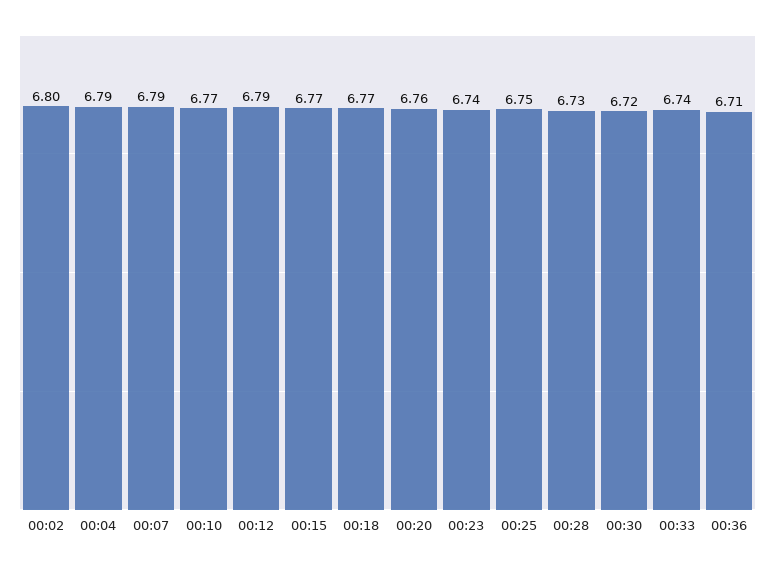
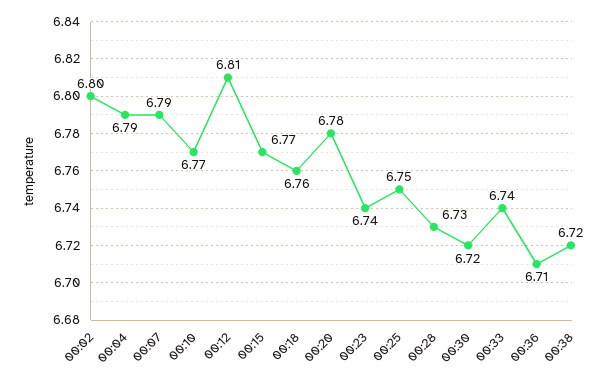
00:12: 6.79 -> 6.81
00:18: 6.77 -> 6.76
00:20: 6.76 -> 6.78
00:38: none -> 6.72

